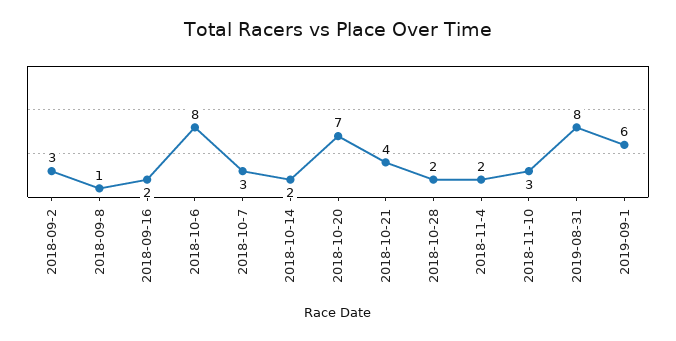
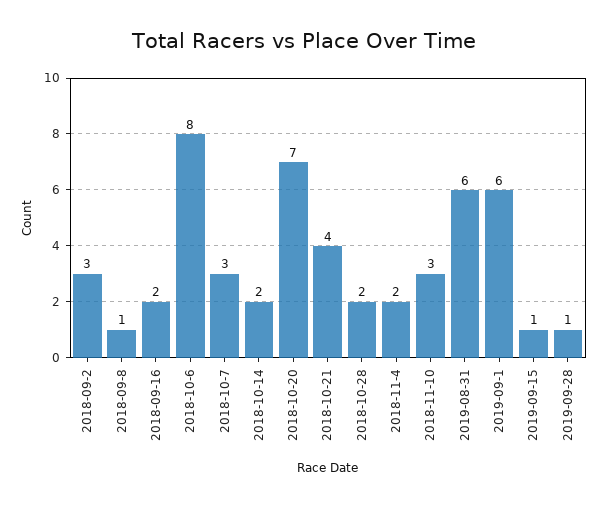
2019-08-31: 8 -> 6
2019-09-15: none -> 1
2019-09-28: none -> 1

